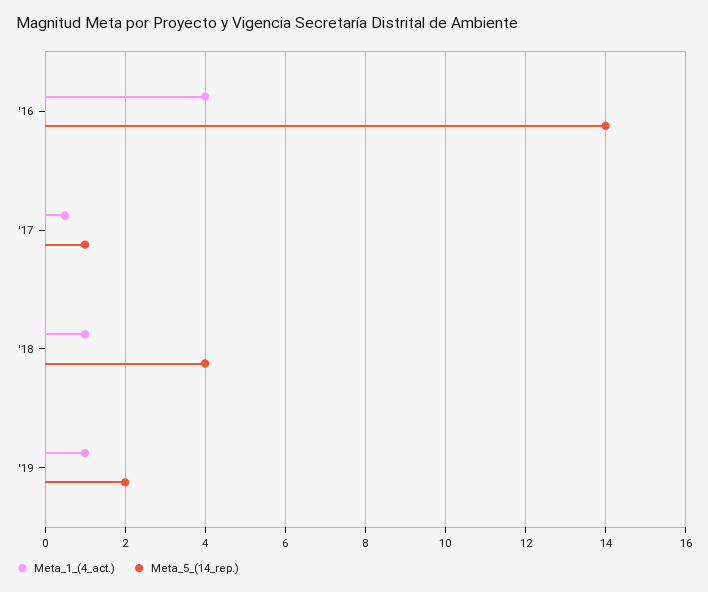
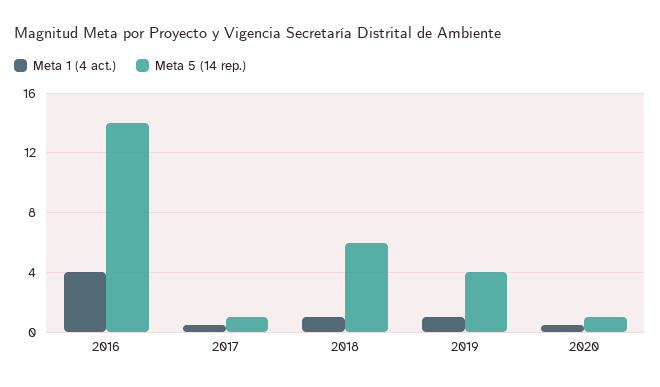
Meta_5_(14_rep.), '18: 4 -> 6
Meta_5_(14_rep.), '19: 2 -> 4
Meta_1_(4_act.), 2020: none -> 0.5
Meta_5_(14_rep.), 2020: none -> 1

